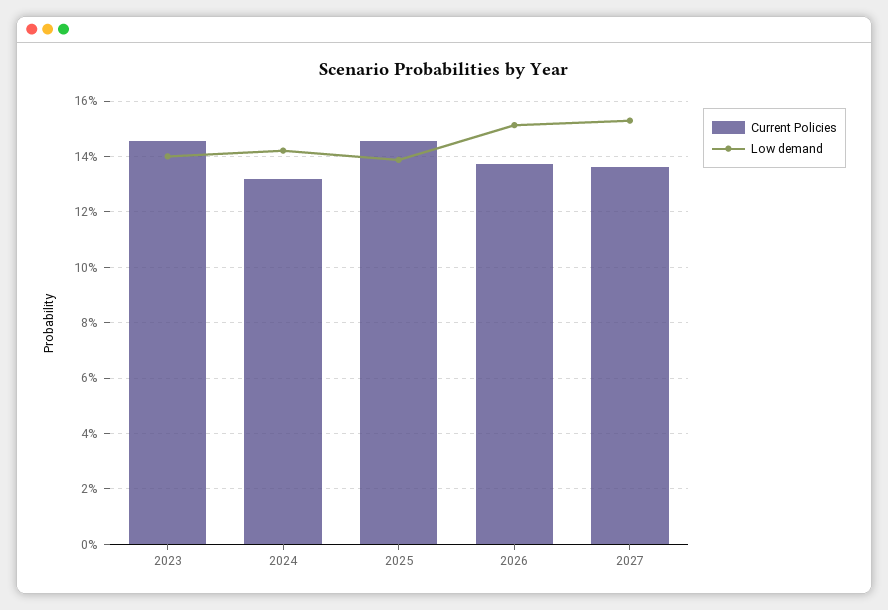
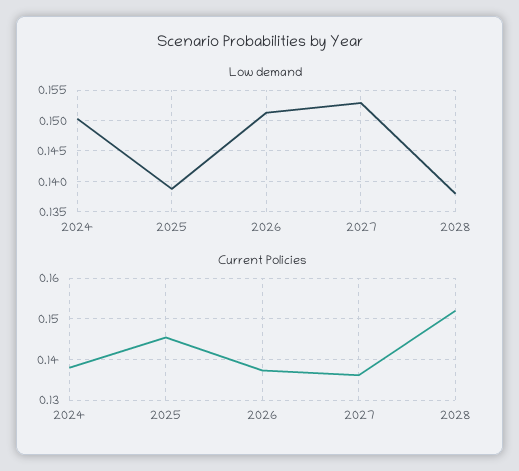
Current Policies, 2023: 0.145 -> none
Low demand, 2023: 0.14 -> none
Current Policies, 2024: 0.1325 -> 0.138
Low demand, 2024: 0.1425 -> 0.15
Low demand, 2028: none -> 0.138
Current Policies, 2028: none -> 0.152

